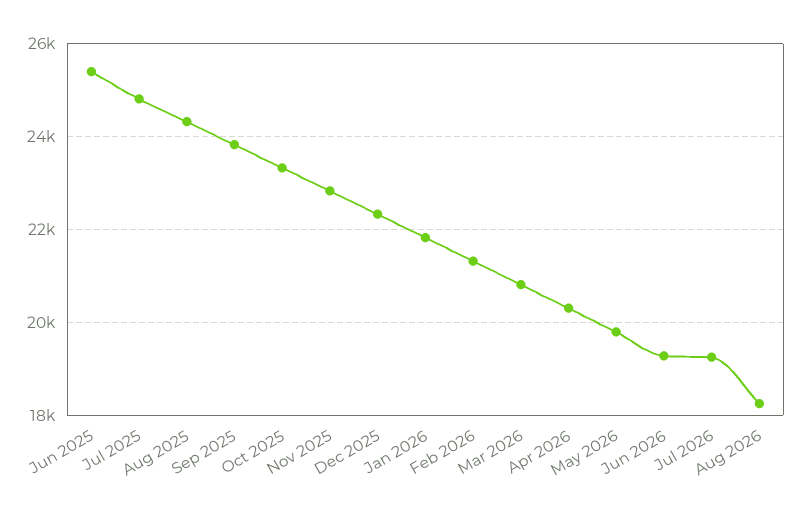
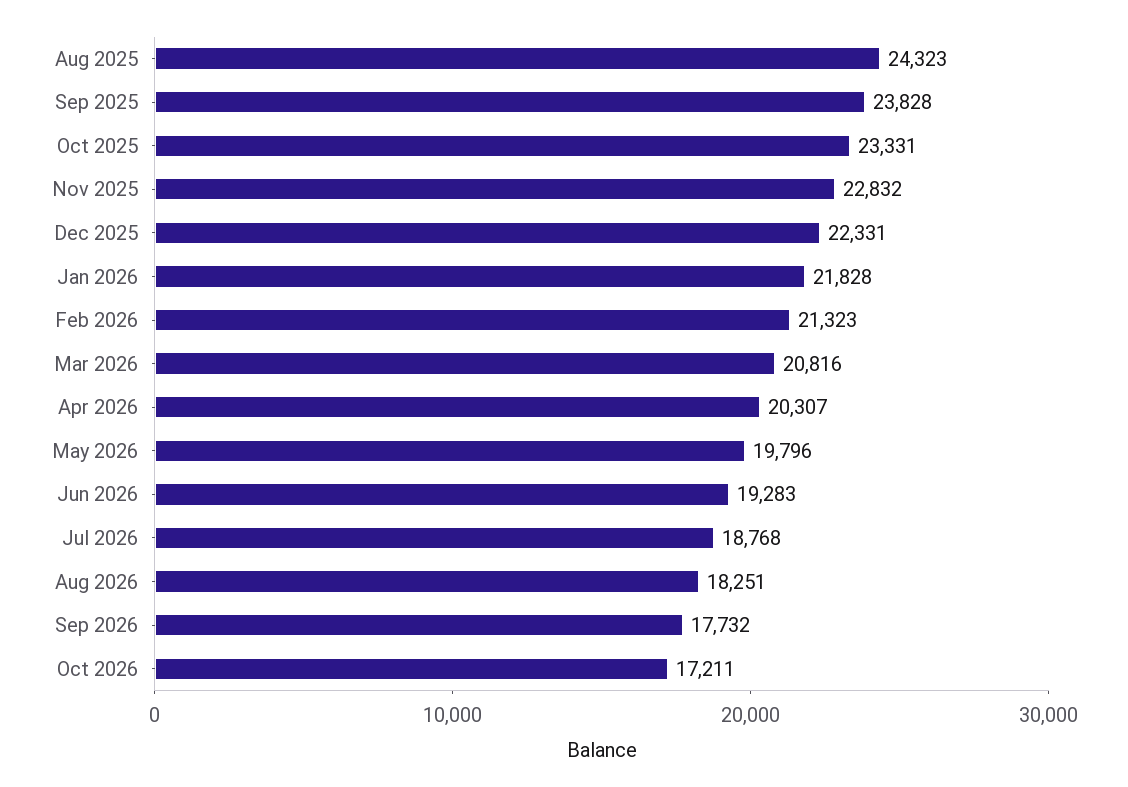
Jun 2025: 25400 -> none
Jul 2025: 24800 -> none
Jul 2026: 19200 -> 18768
Sep 2026: none -> 17732
Oct 2026: none -> 17211

